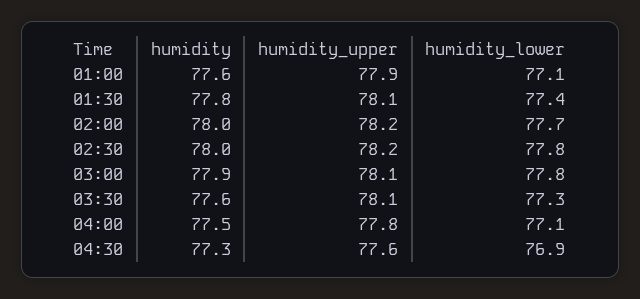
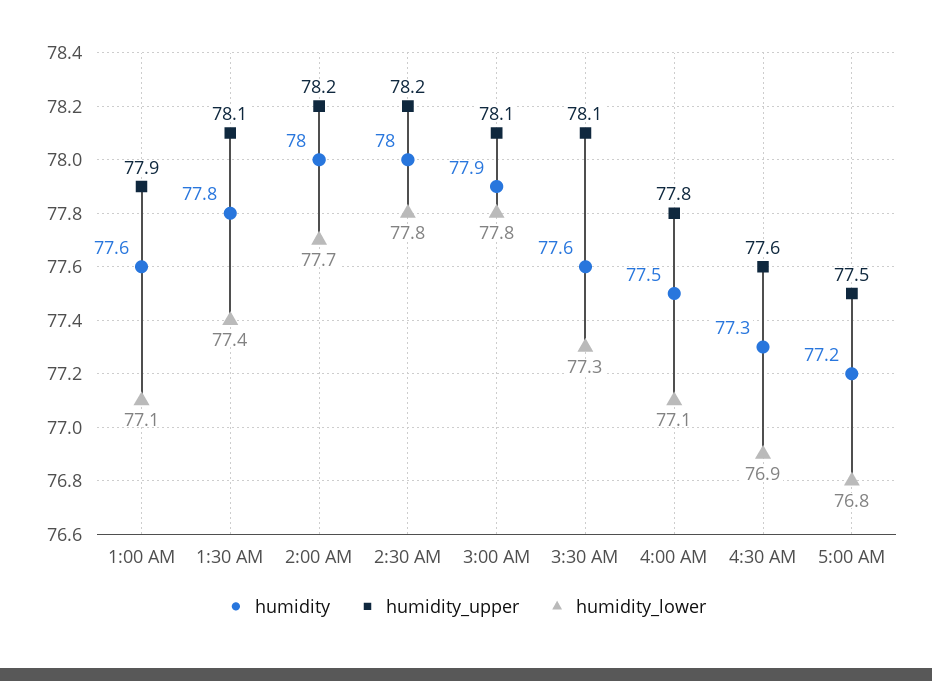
humidity, 5:00 AM: none -> 77.2
humidity_upper, 5:00 AM: none -> 77.5
humidity_lower, 5:00 AM: none -> 76.8

